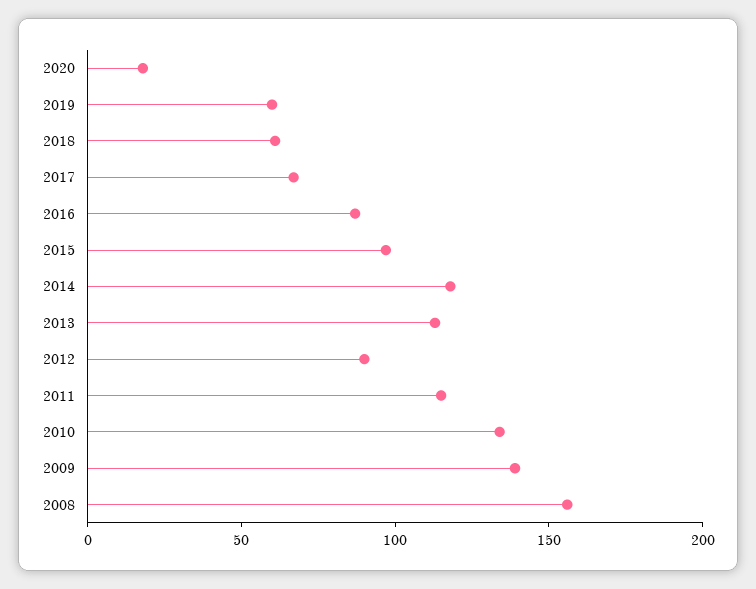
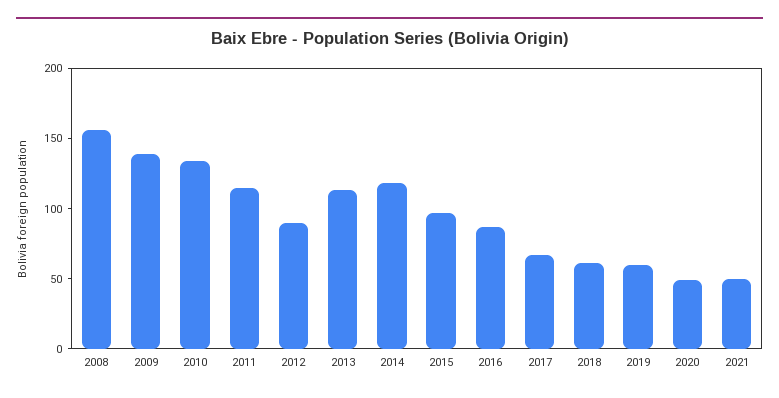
2020: 20 -> 50
2021: none -> 50

